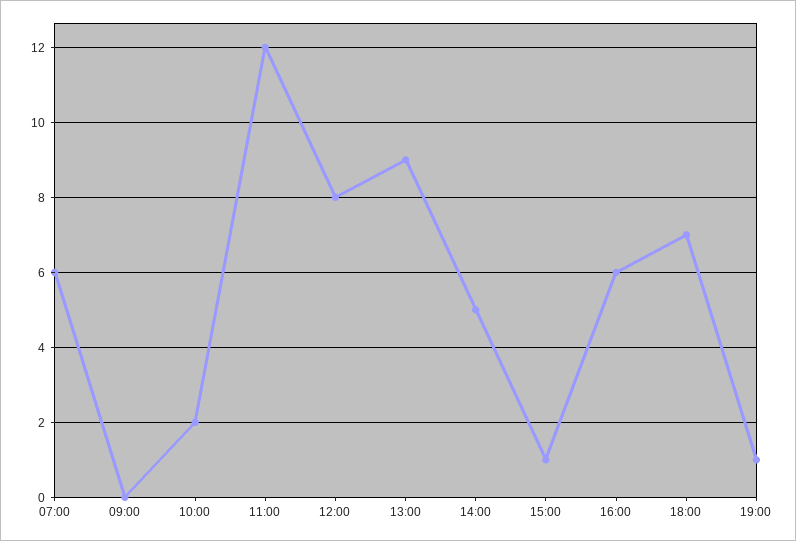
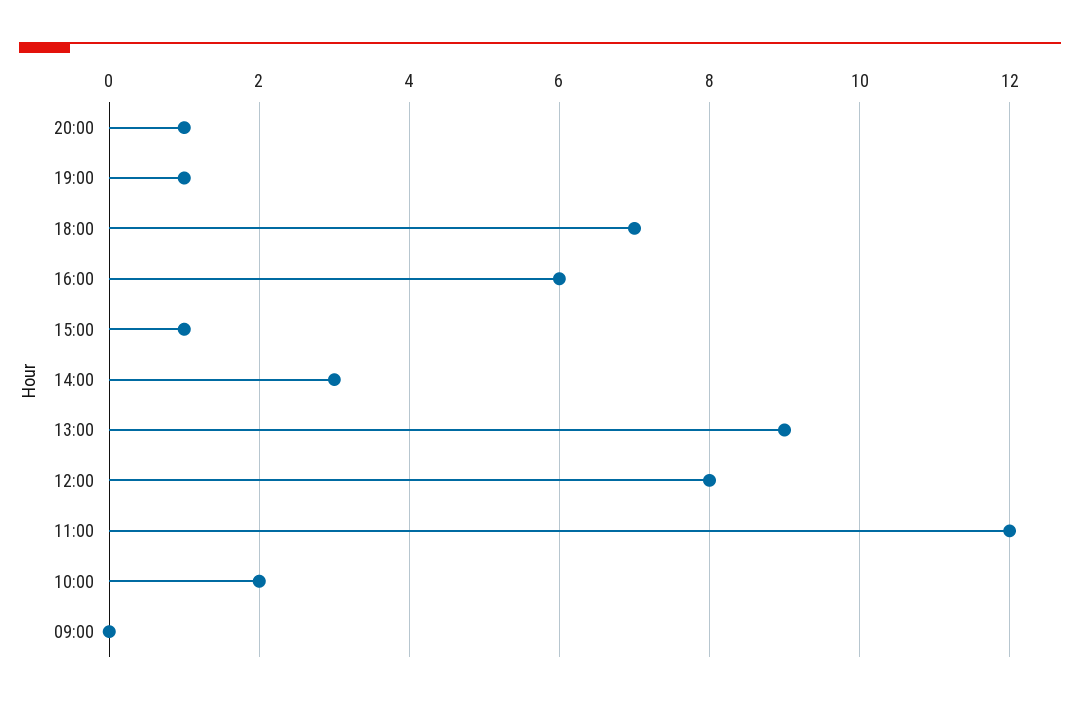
07:00: 6 -> none
14:00: 5 -> 3
20:00: none -> 1

